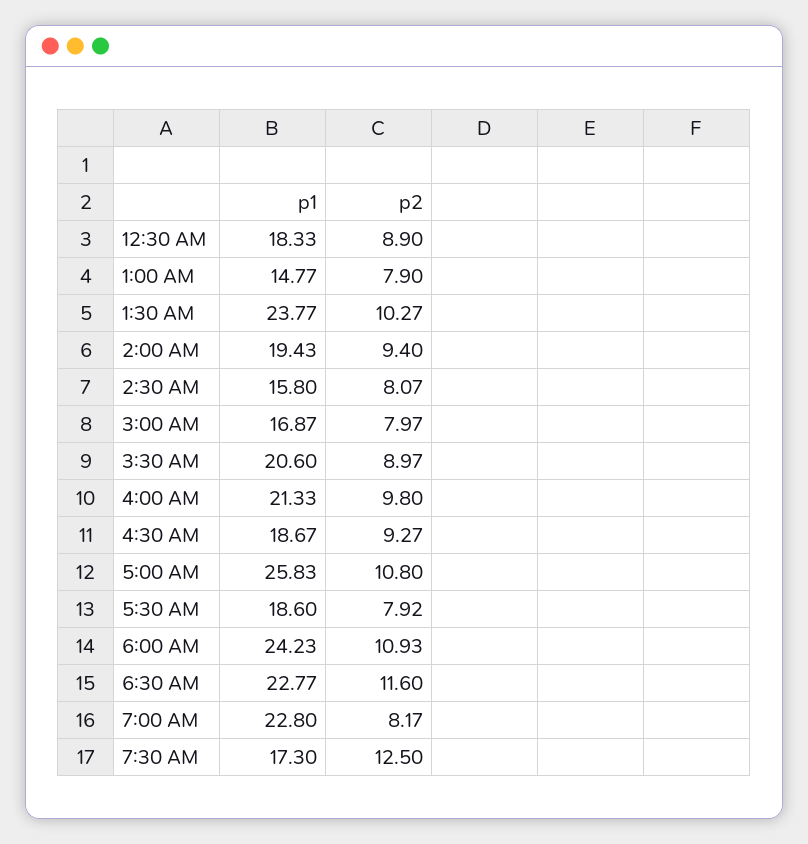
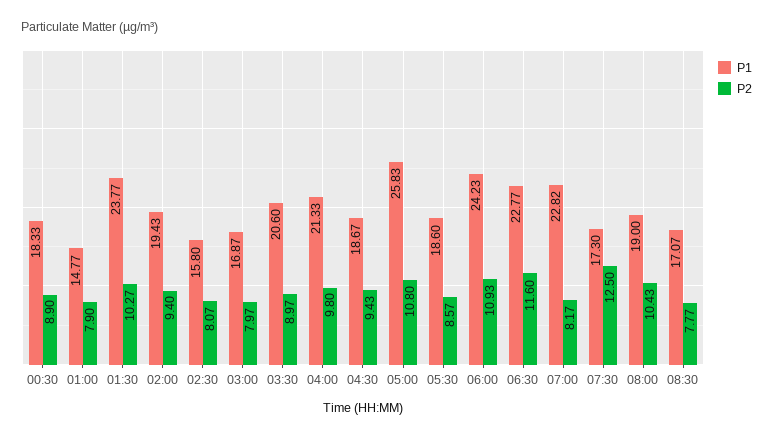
p2, 4:30 AM: 9.27 -> 9.43
p2, 5:30 AM: 7.92 -> 8.57
p1, 7:00 AM: 22.8 -> 22.82
p1, 08:00: none -> 19
p2, 08:00: none -> 10.43
p1, 08:30: none -> 17.07
p2, 08:30: none -> 7.77

